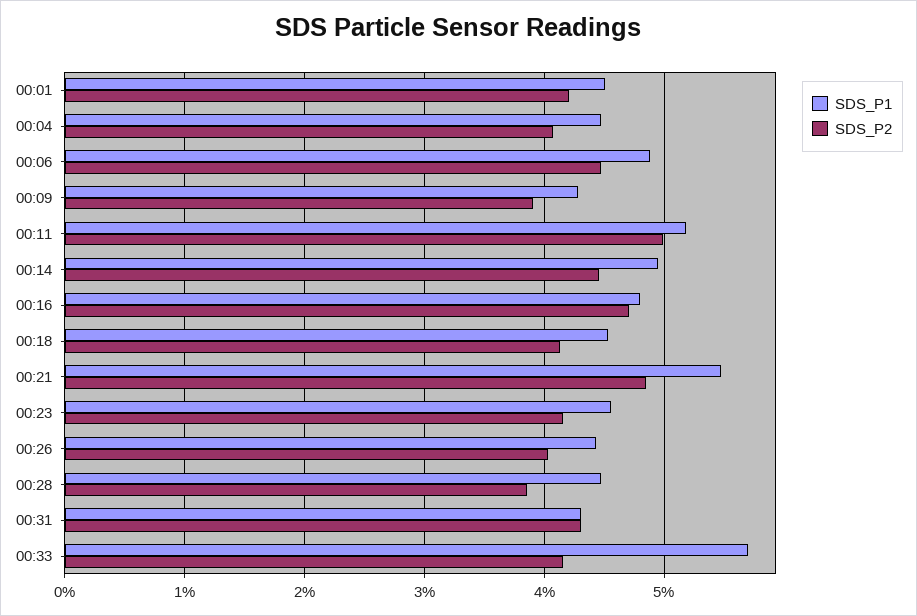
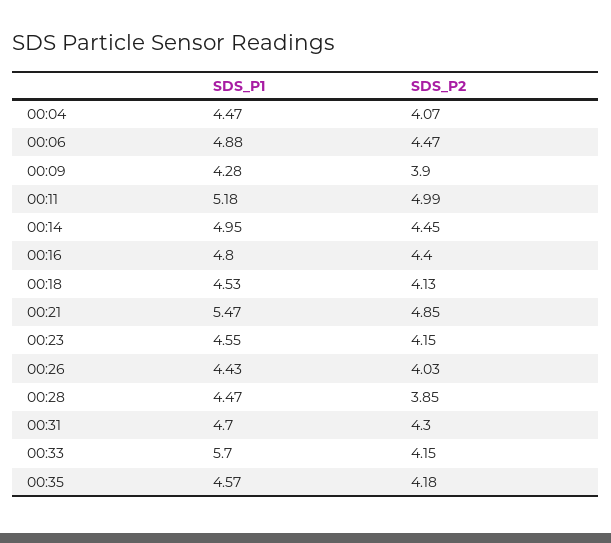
SDS_P1, 00:01: 4.5 -> none
SDS_P2, 00:01: 4.2 -> none
SDS_P2, 00:16: 4.7 -> 4.4
SDS_P1, 00:31: 4.3 -> 4.7
SDS_P1, 00:35: none -> 4.57
SDS_P2, 00:35: none -> 4.18

